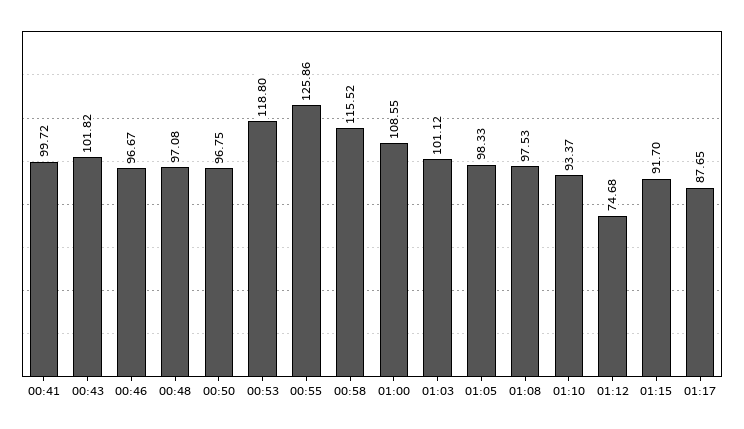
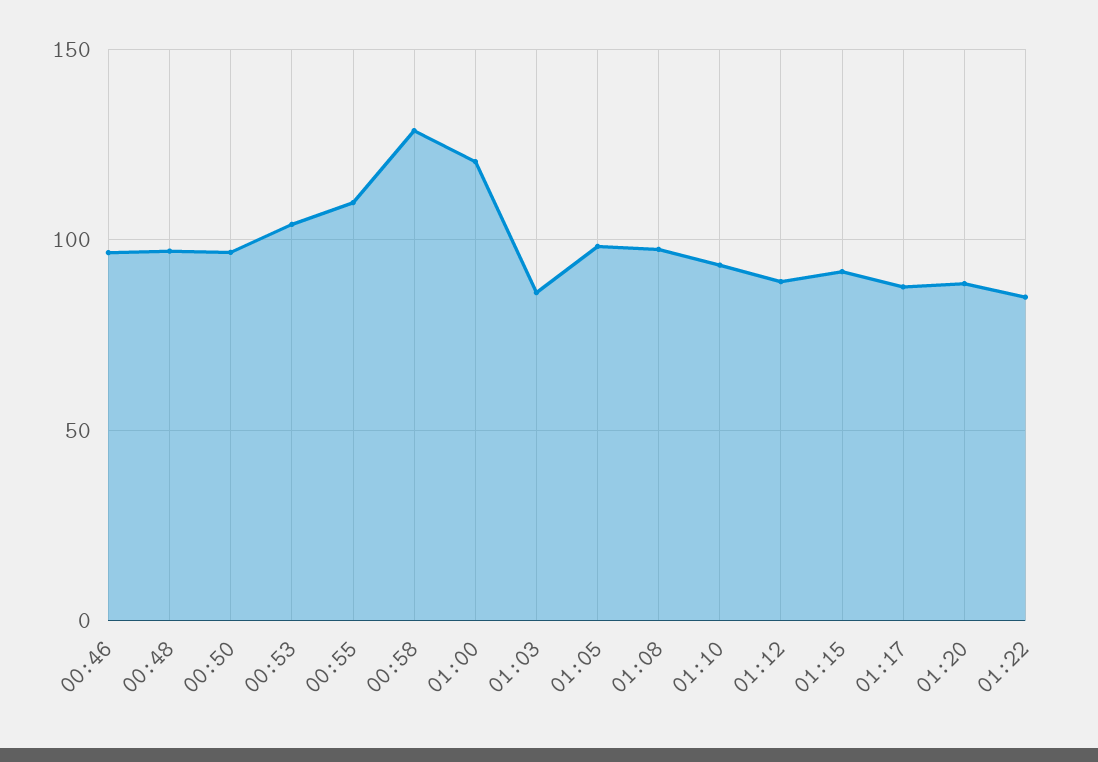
00:41: 99.72 -> none
00:43: 101.82 -> none
00:53: 118.8 -> 105
00:55: 125.86 -> 110
00:58: 115.52 -> 130
01:00: 108.55 -> 120
01:03: 101.12 -> 85
01:12: 74.68 -> 90
01:20: none -> 90
01:22: none -> 85

